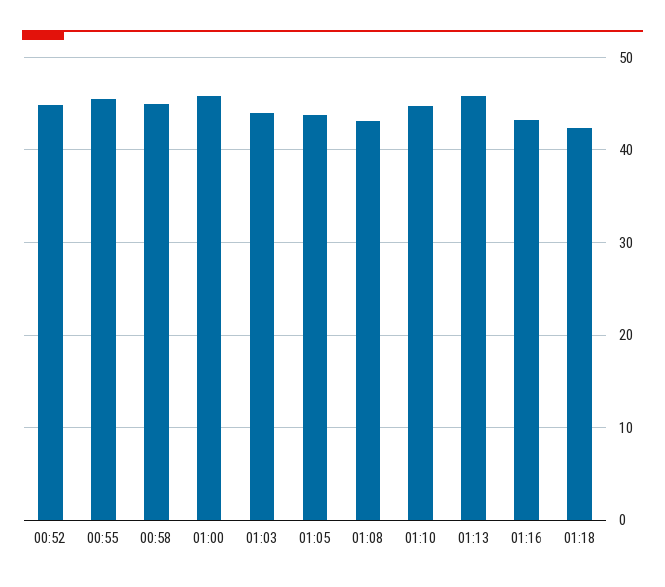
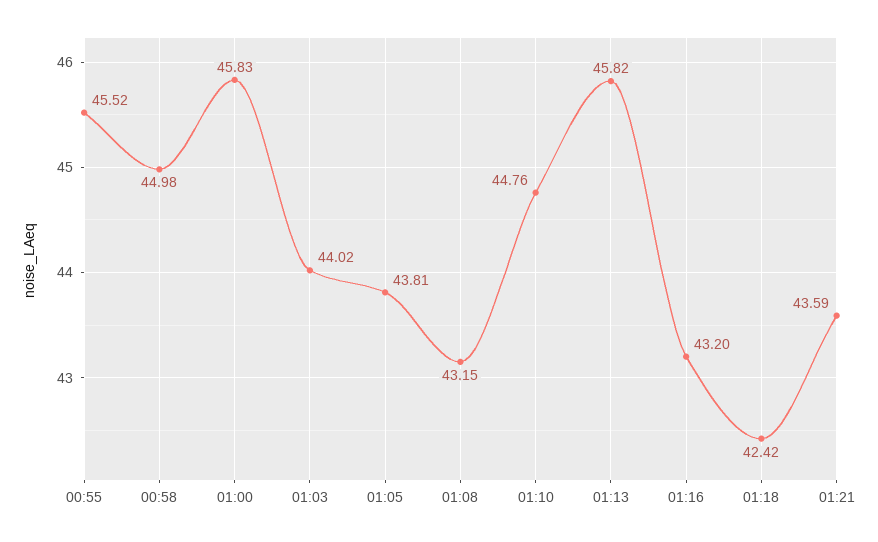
00:52: 45 -> none
01:21: none -> 43.59

